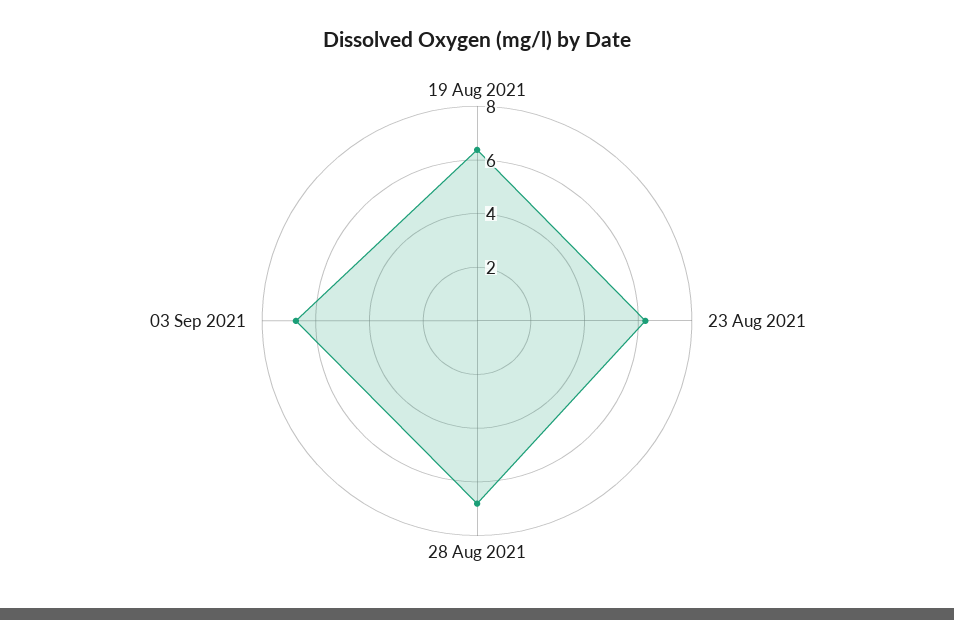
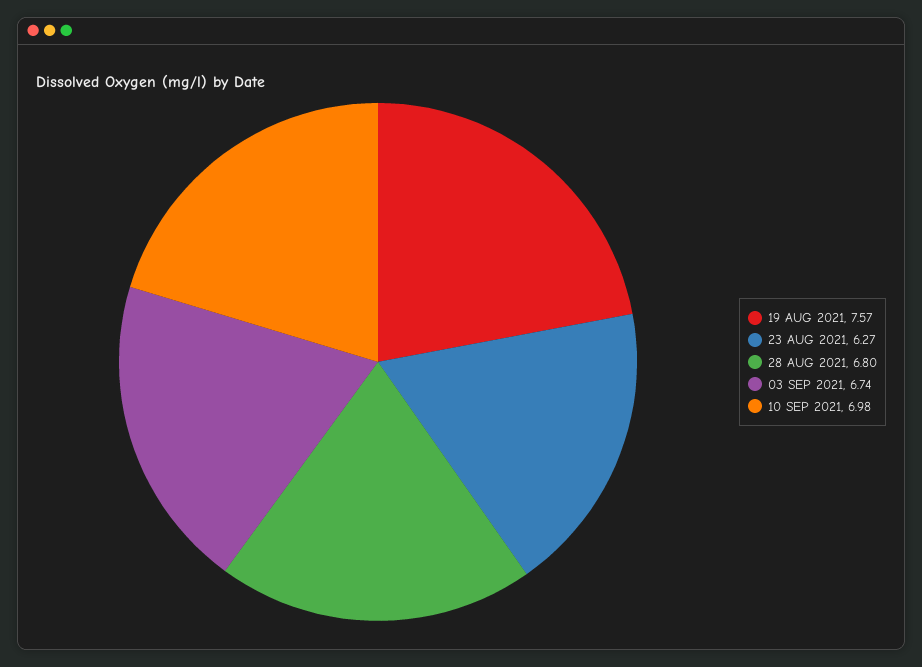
19 Aug 2021: 6.5 -> 7.57
10 SEP 2021: none -> 6.98

